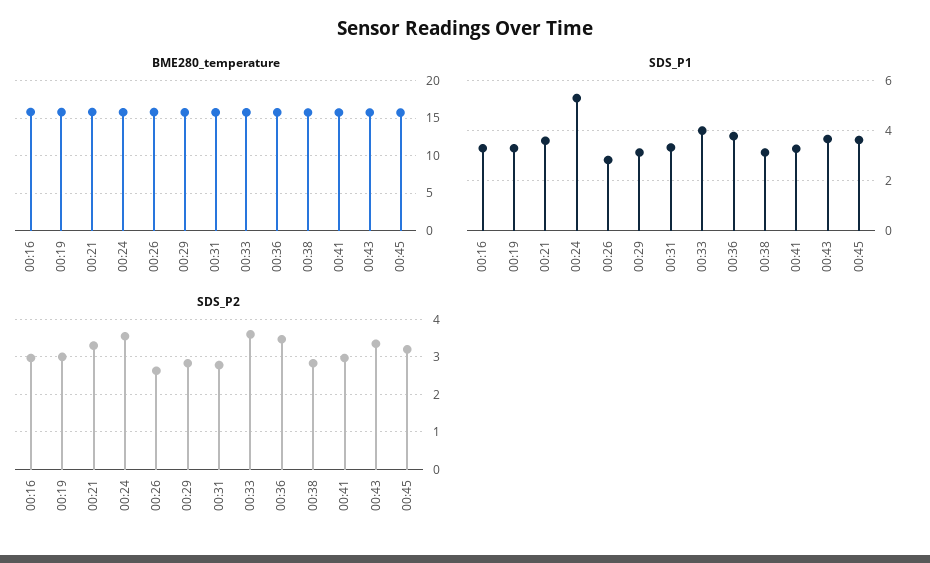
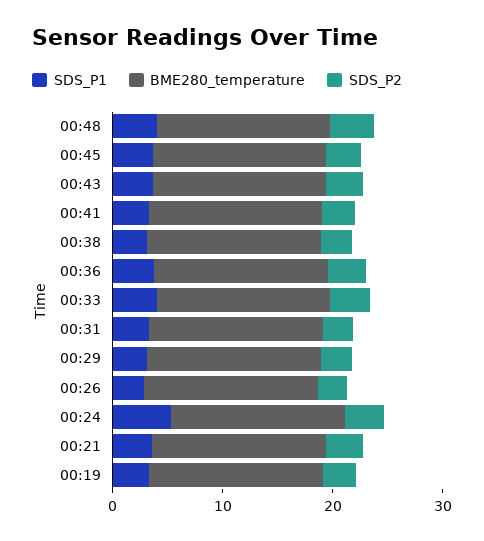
BME280_temperature, 00:16: 16 -> none
SDS_P1, 00:16: 3.25 -> none
SDS_P2, 00:16: 3 -> none
SDS_P1, 00:48: none -> 4
BME280_temperature, 00:48: none -> 16
SDS_P2, 00:48: none -> 4

